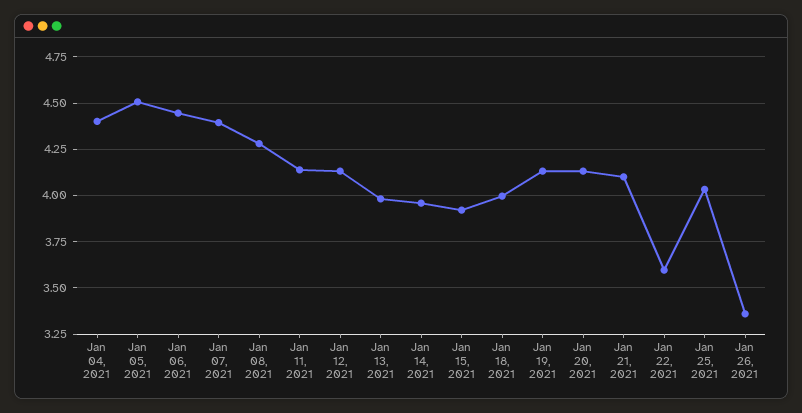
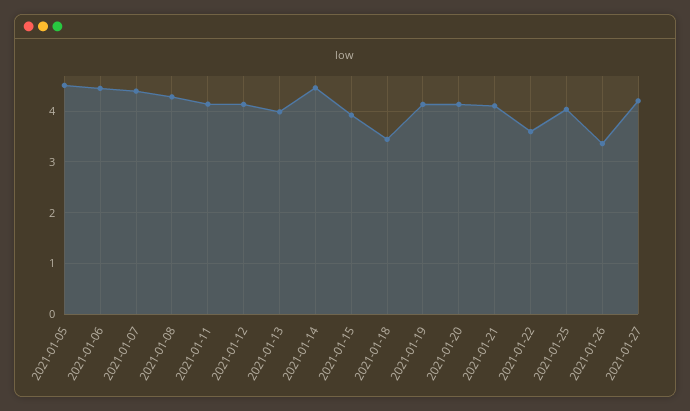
Jan 04, 2021: 4.4 -> none
Jan 14, 2021: 3.95 -> 4.4
Jan 18, 2021: 4 -> 3.4
2021-01-27: none -> 4.2

